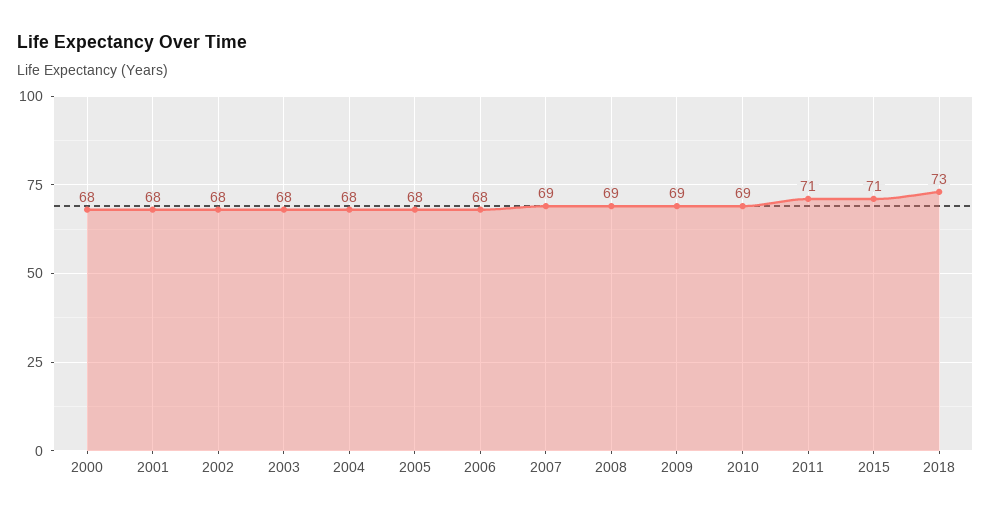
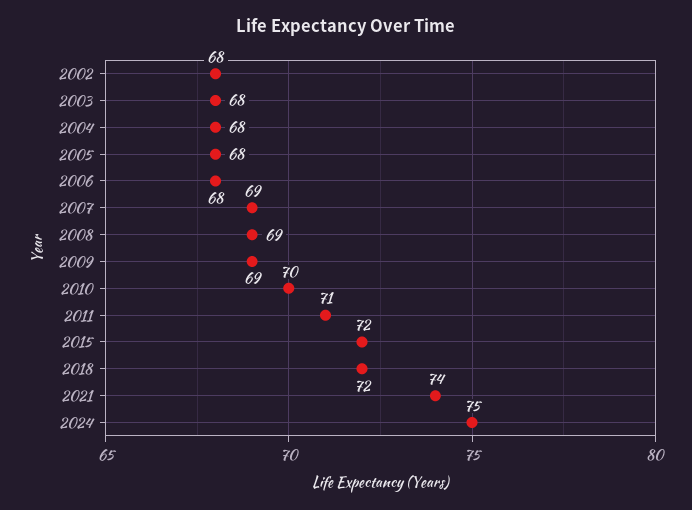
2000: 68 -> none
2001: 68 -> none
2010: 69 -> 70
2015: 71 -> 72
2018: 73 -> 72
2021: none -> 74
2024: none -> 75

